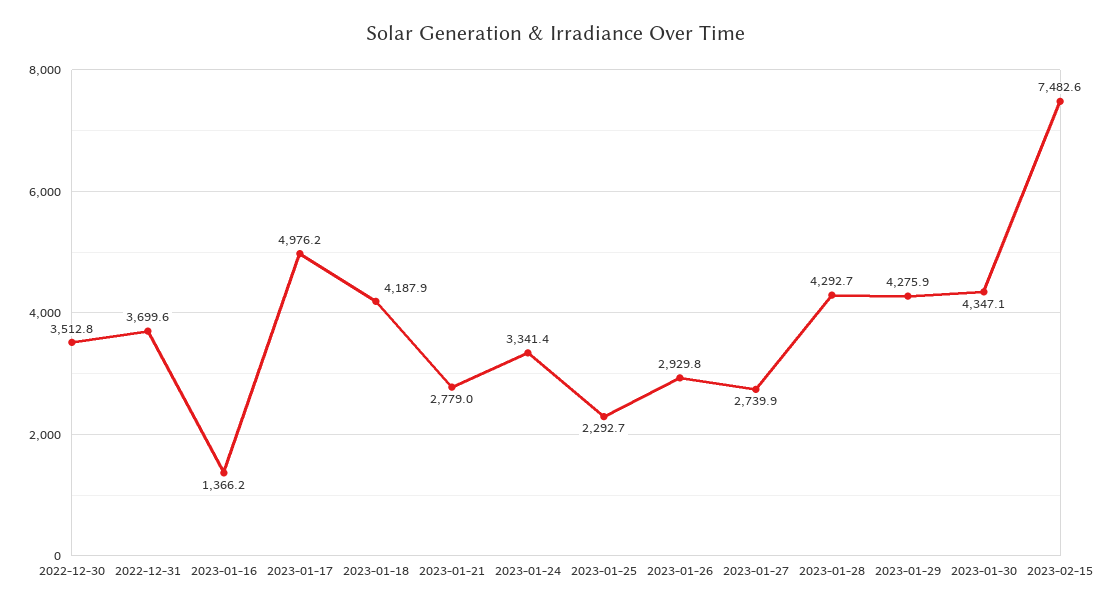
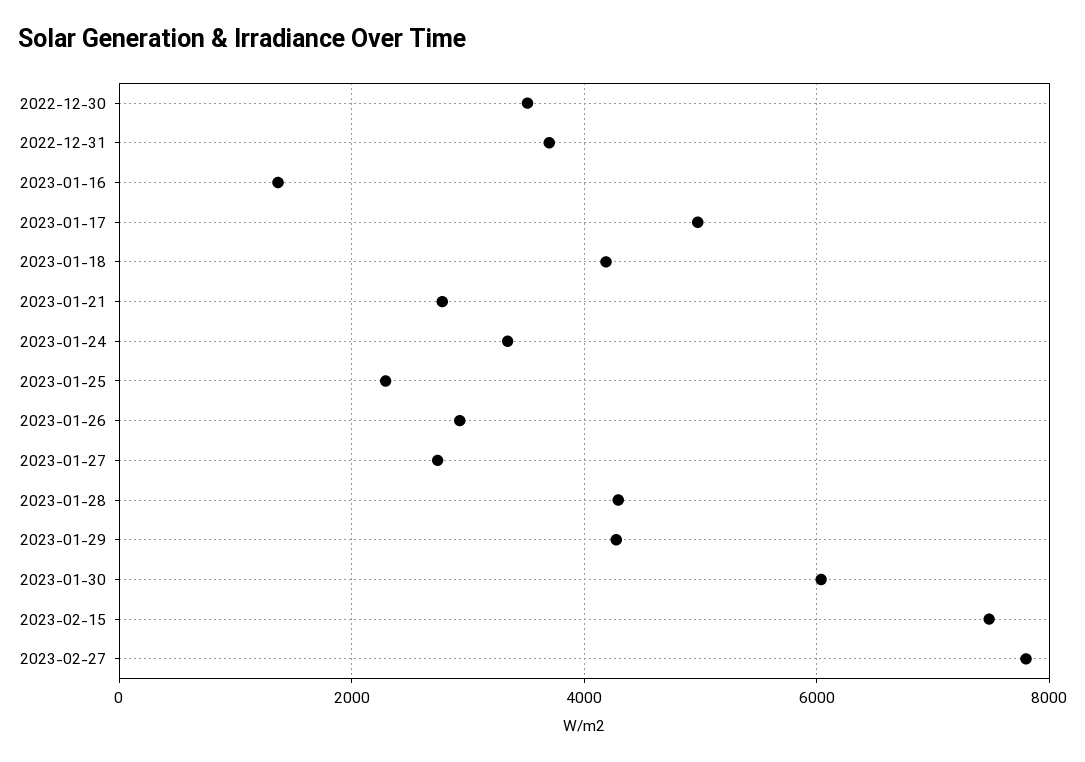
2023-01-30: 4347.1 -> 6000
2023-02-27: none -> 7800

